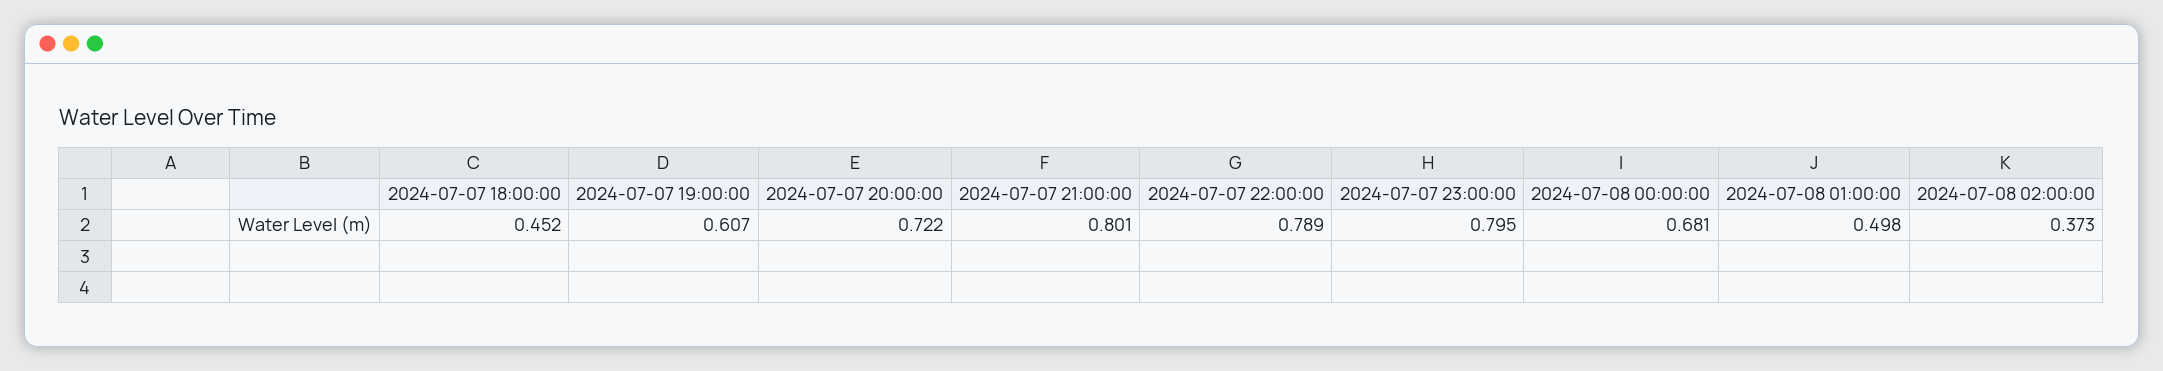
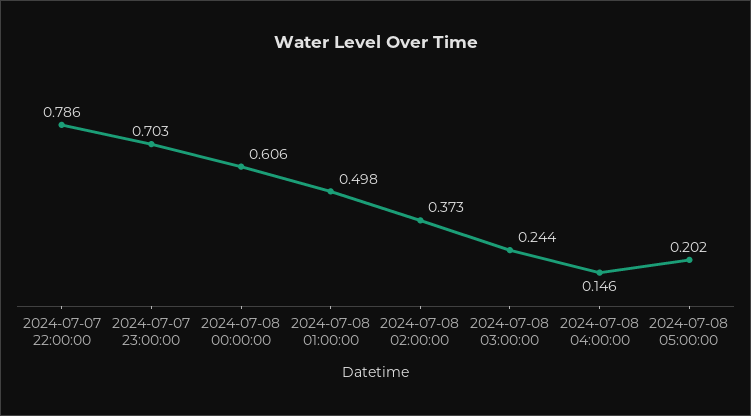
2024-07-07 18:00:00: 0.452 -> none
2024-07-07 19:00:00: 0.607 -> none
2024-07-07 20:00:00: 0.722 -> none
2024-07-07 21:00:00: 0.801 -> none
2024-07-07 22:00:00: 0.789 -> 0.786
2024-07-07 23:00:00: 0.795 -> 0.703
2024-07-08 00:00:00: 0.681 -> 0.606
2024-07-08 03:00:00: none -> 0.244
2024-07-08 04:00:00: none -> 0.146
2024-07-08 05:00:00: none -> 0.202

